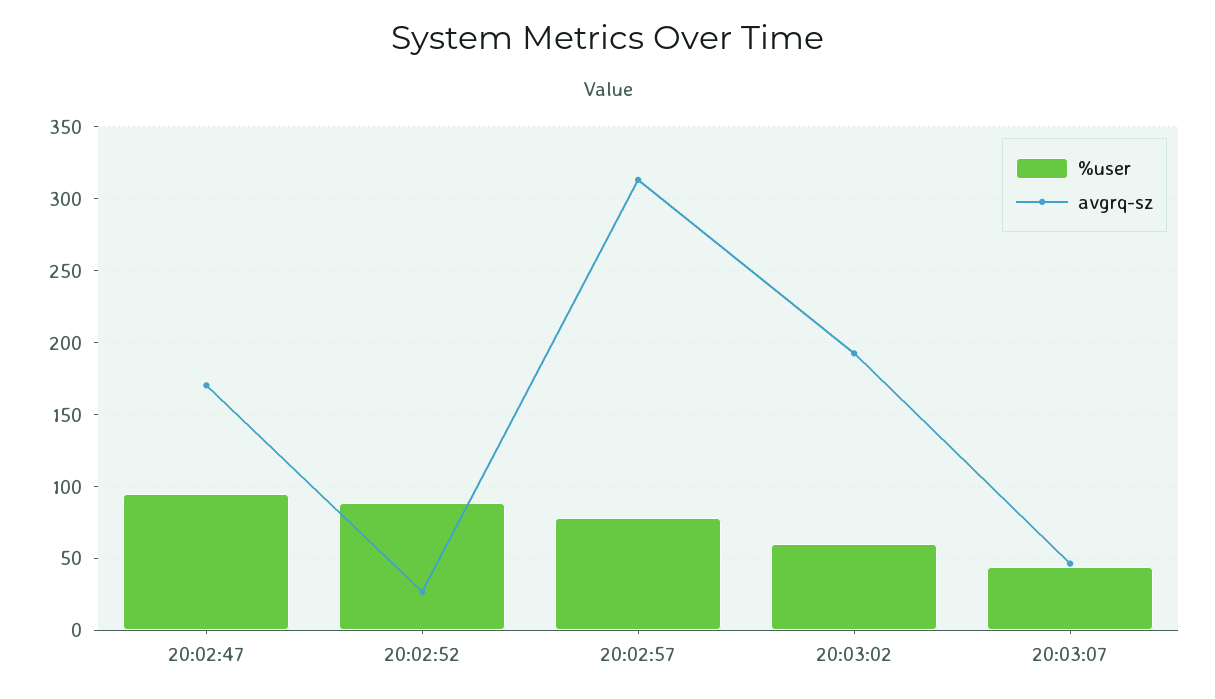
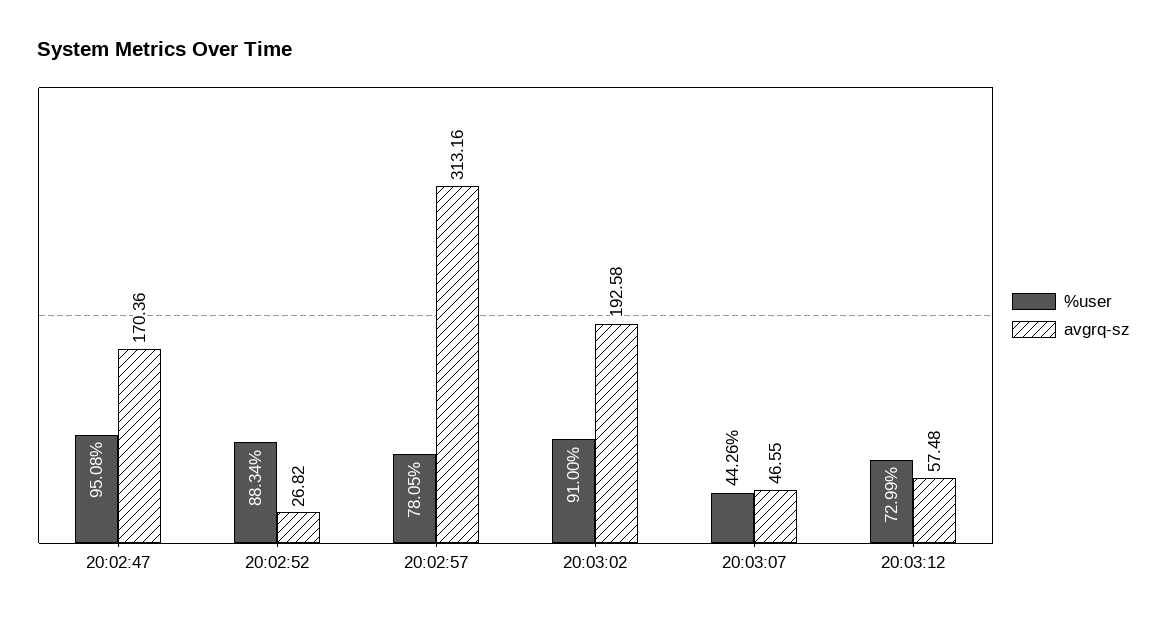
%user, 20:03:02: 60 -> 91
%user, 20:03:12: none -> 72.99
avgrq-sz, 20:03:12: none -> 57.48

